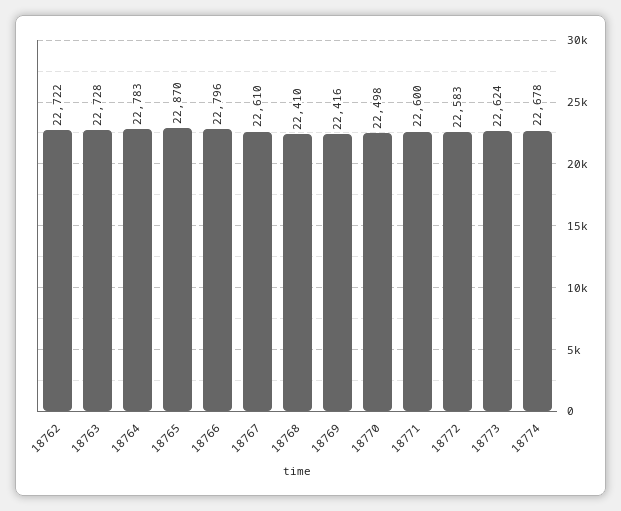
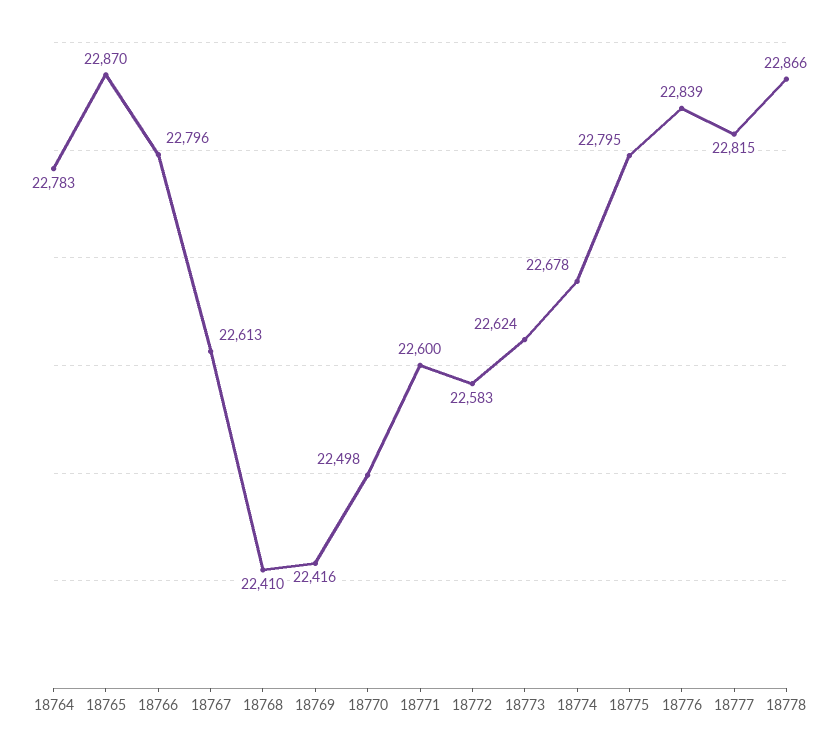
18762: 22722 -> none
18763: 22728 -> none
18767: 22610 -> 22613
18775: none -> 22795
18776: none -> 22839
18777: none -> 22815
18778: none -> 22866

